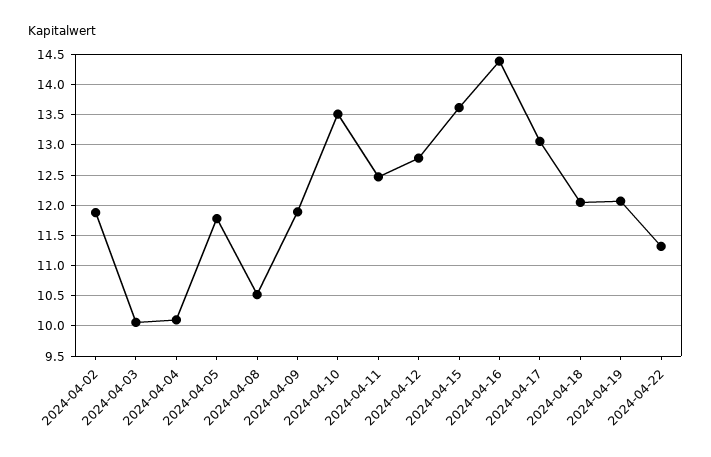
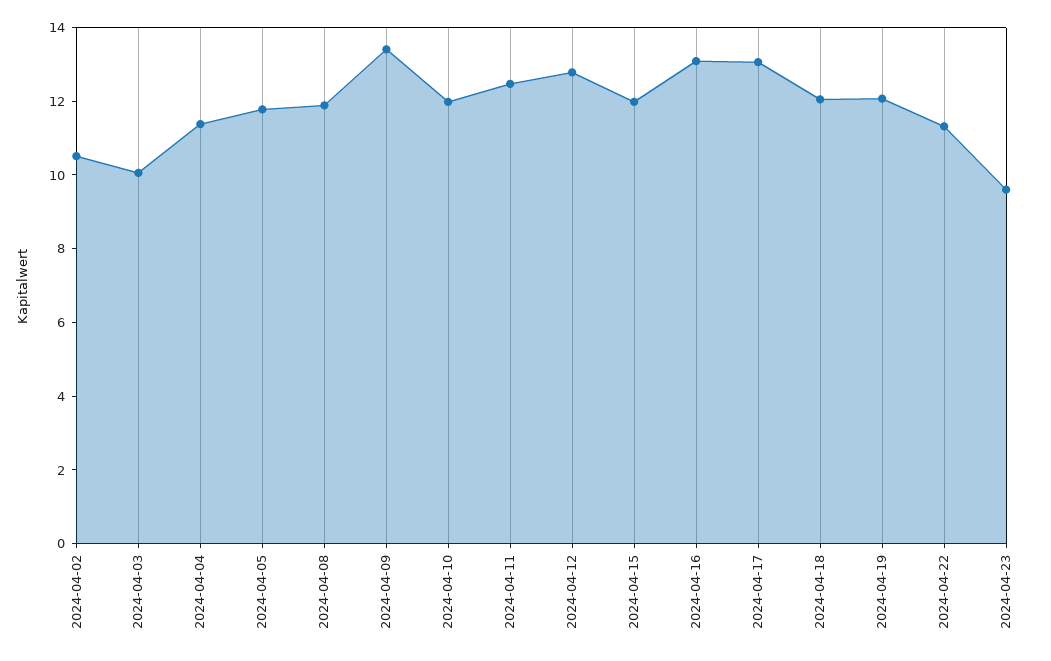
2024-04-02: 11.9 -> 10.5
2024-04-04: 10.1 -> 11.5
2024-04-08: 10.5 -> 12
2024-04-09: 11.9 -> 13.5
2024-04-10: 13.5 -> 12
2024-04-15: 13.6 -> 12
2024-04-16: 14.4 -> 13
2024-04-23: none -> 9.5

